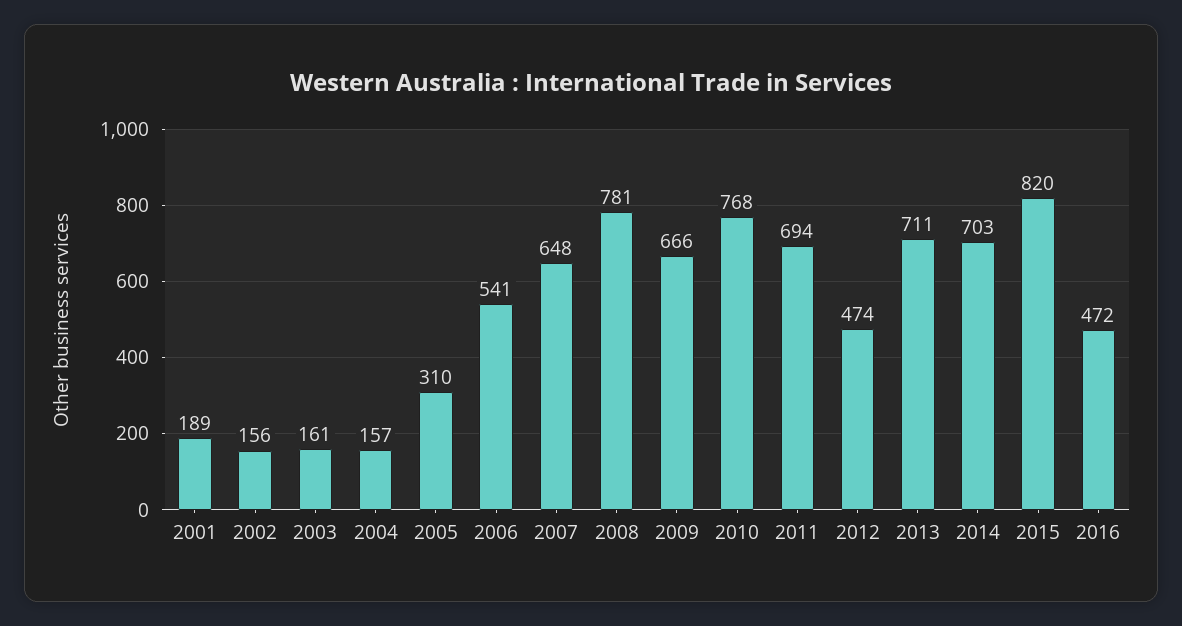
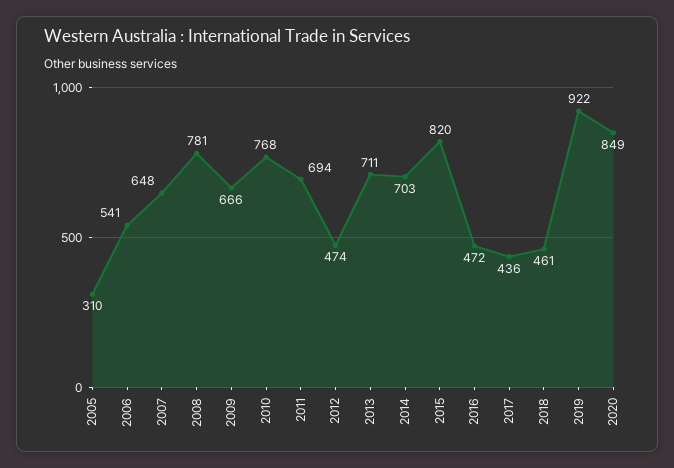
2001: 189 -> none
2002: 156 -> none
2003: 161 -> none
2004: 157 -> none
2017: none -> 436
2018: none -> 461
2019: none -> 922
2020: none -> 849

